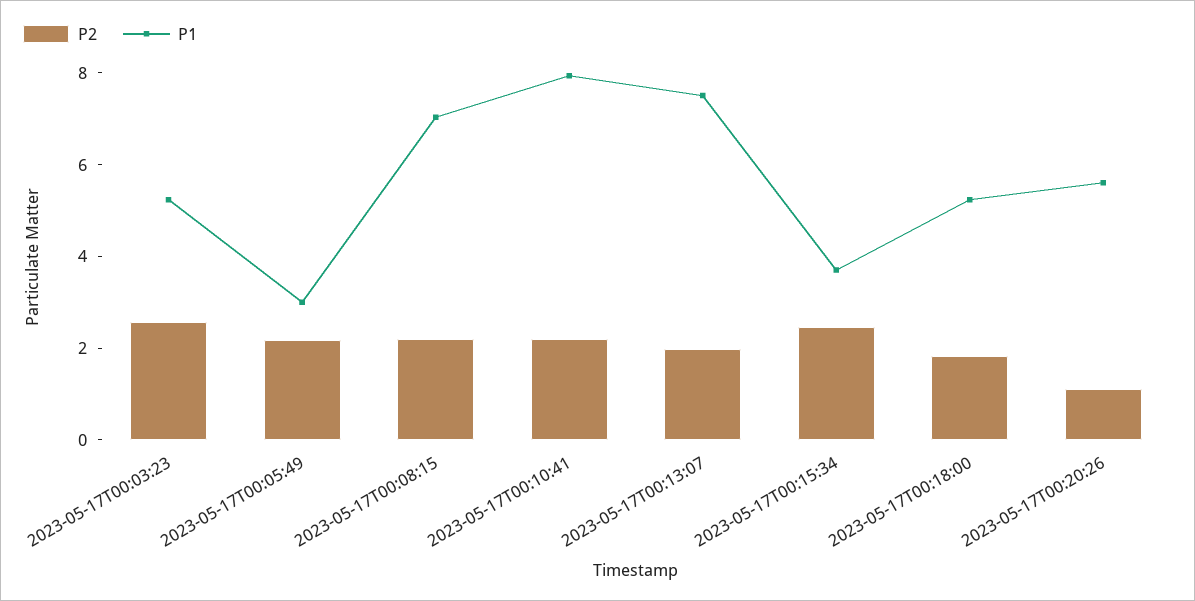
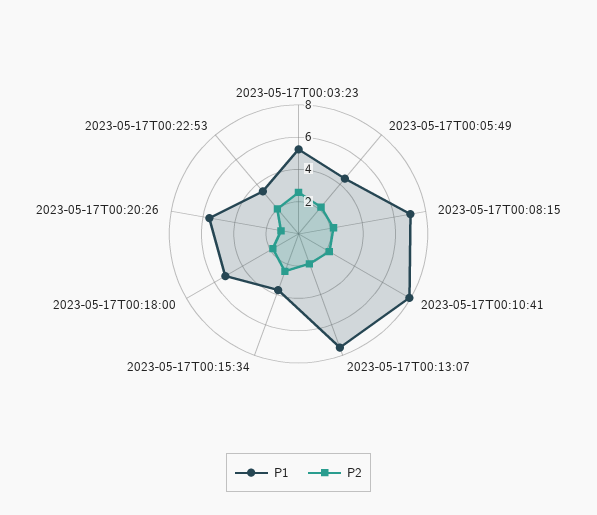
P1, 2023-05-17T00:05:49: 3 -> 4.5
P1, 2023-05-17T00:22:53: none -> 3.5
P2, 2023-05-17T00:22:53: none -> 2

